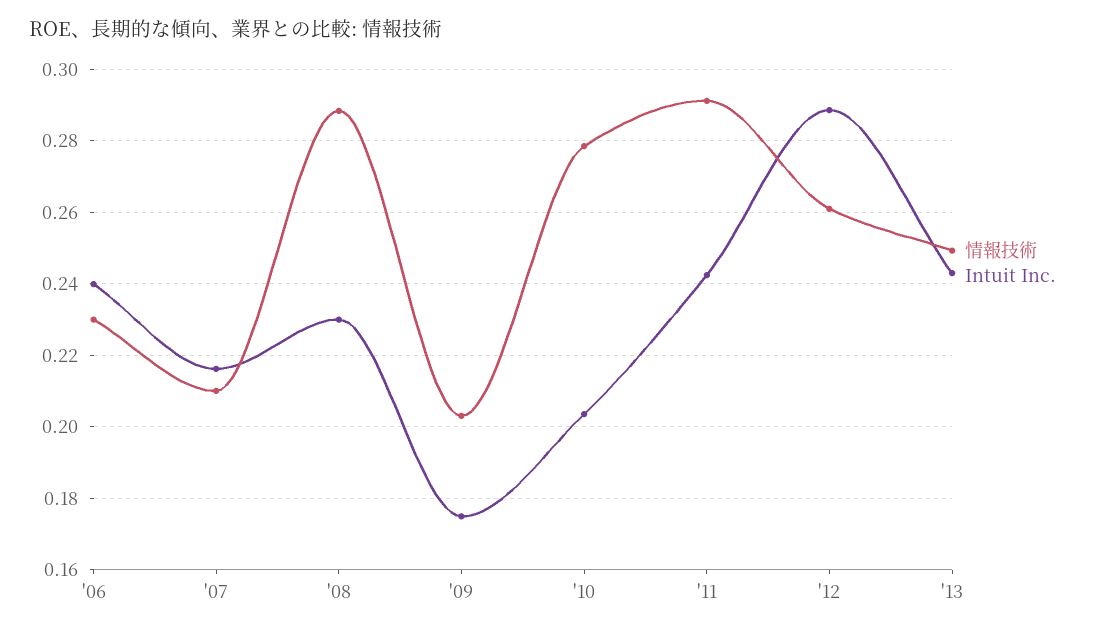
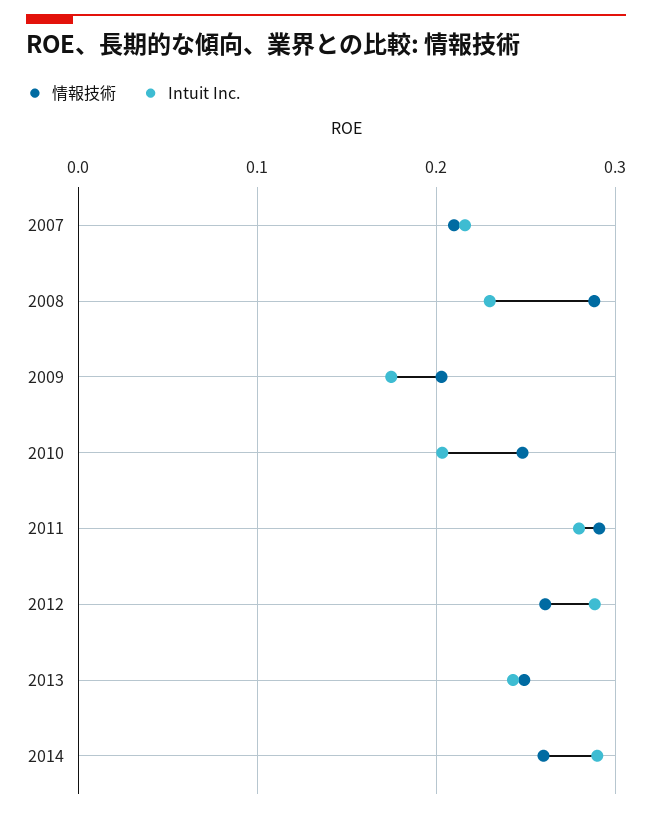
情報技術, '06: 0.23 -> none
Intuit Inc., '06: 0.24 -> none
情報技術, '10: 0.278 -> 0.25
Intuit Inc., '11: 0.242 -> 0.28
情報技術, 2014: none -> 0.26
Intuit Inc., 2014: none -> 0.29

